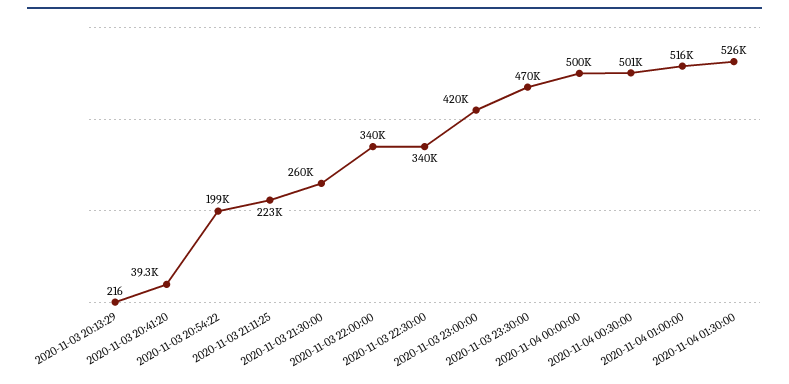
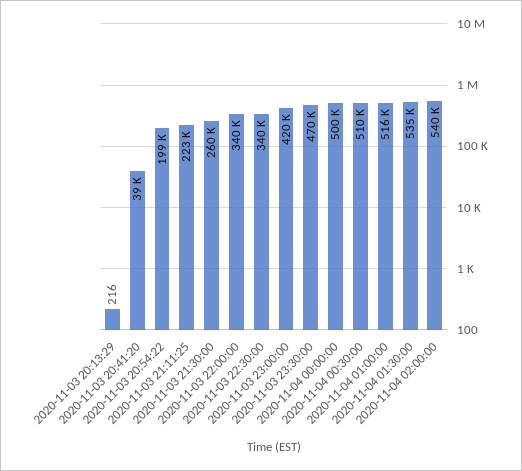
2020-11-04 00:30:00: 501000 -> 510000
2020-11-04 01:30:00: 526000 -> 535000
2020-11-04 02:00:00: none -> 540000

